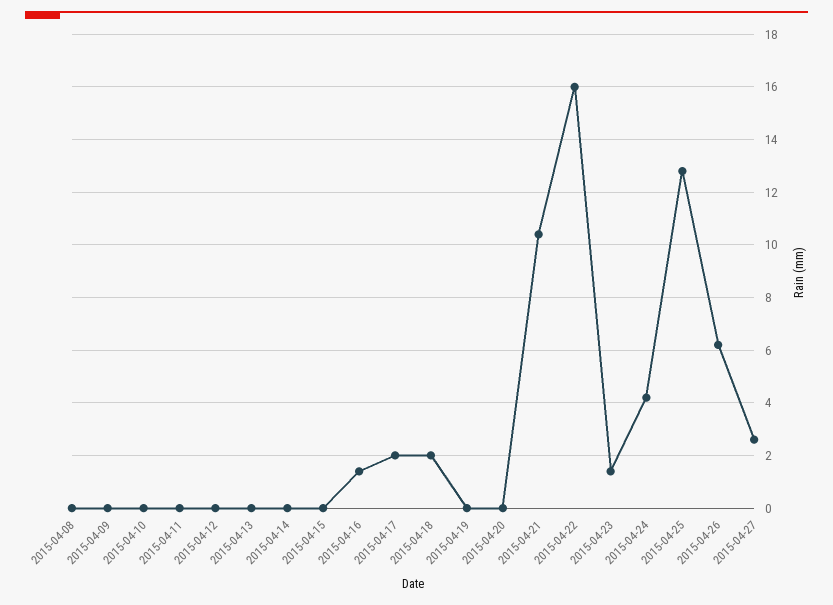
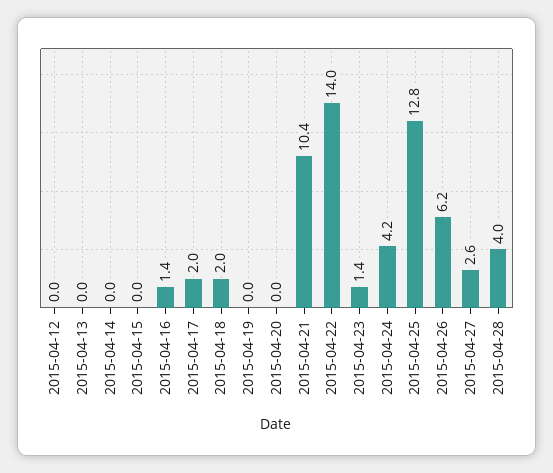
2015-04-08: 0 -> none
2015-04-09: 0 -> none
2015-04-10: 0 -> none
2015-04-11: 0 -> none
2015-04-22: 16 -> 14
2015-04-28: none -> 4

